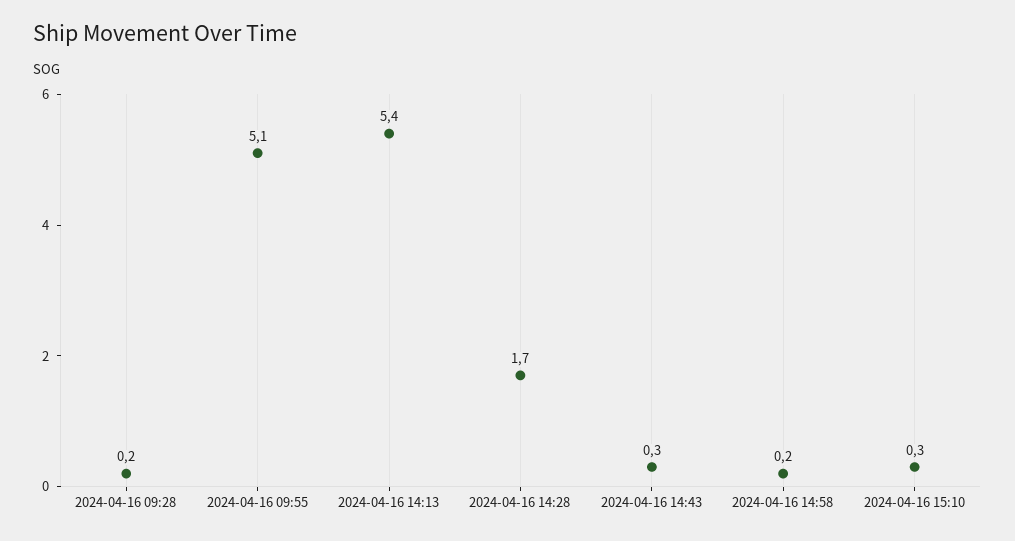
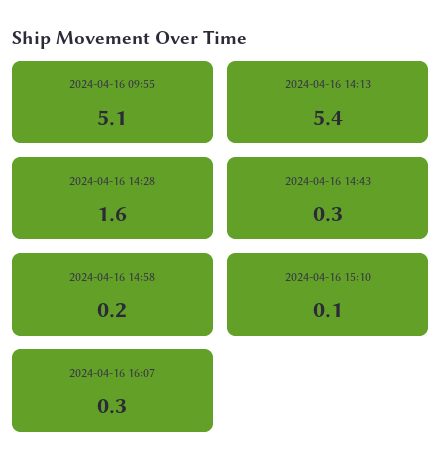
2024-04-16 09:28: 0.2 -> none
2024-04-16 14:28: 1.7 -> 1.6
2024-04-16 15:10: 0.3 -> 0.1
2024-04-16 16:07: none -> 0.3

